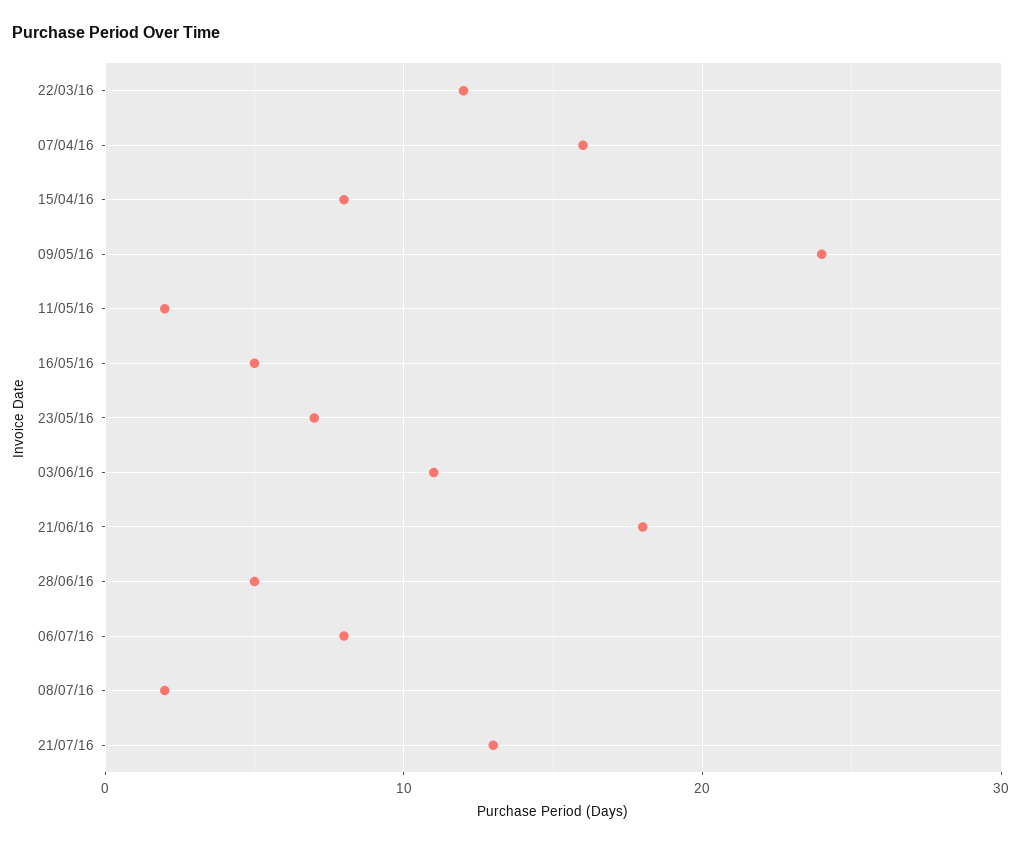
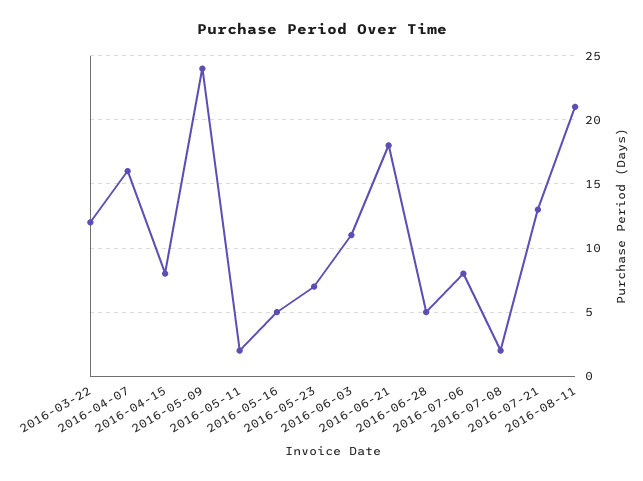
2016-08-11: none -> 21

